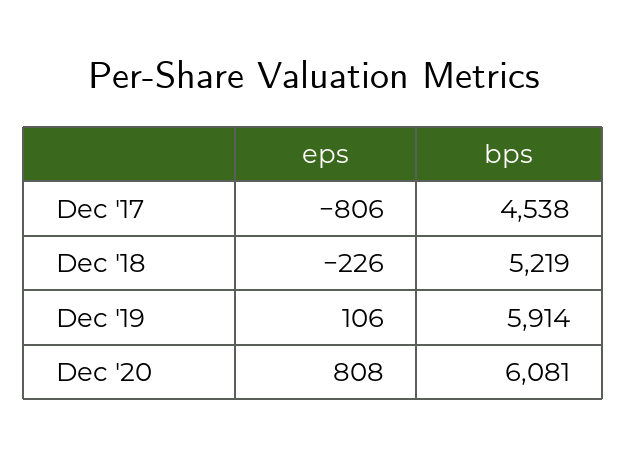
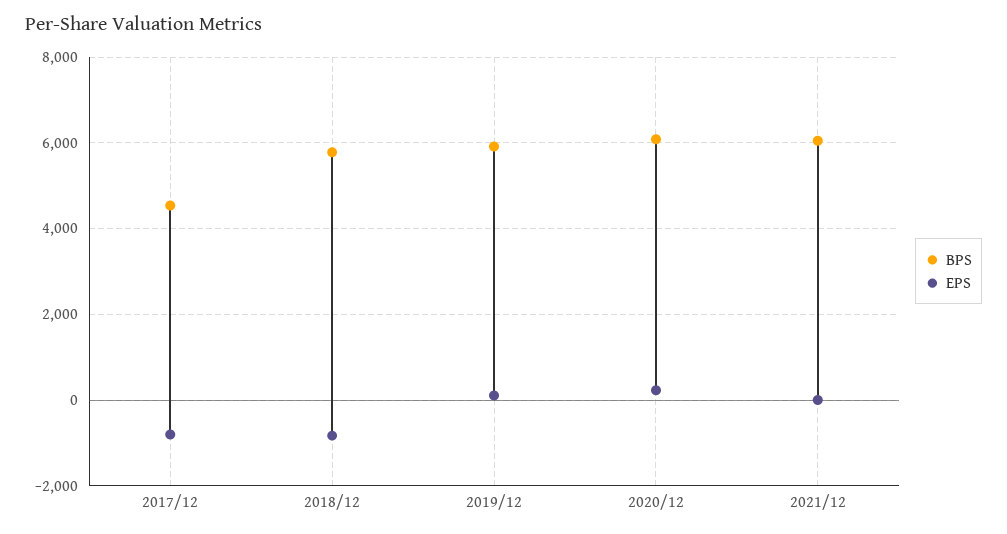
eps, Dec '18: -226 -> -800
bps, Dec '18: 5219 -> 5800
eps, Dec '20: 808 -> 200
bps, 2021/12: none -> 6000
eps, 2021/12: none -> 0

